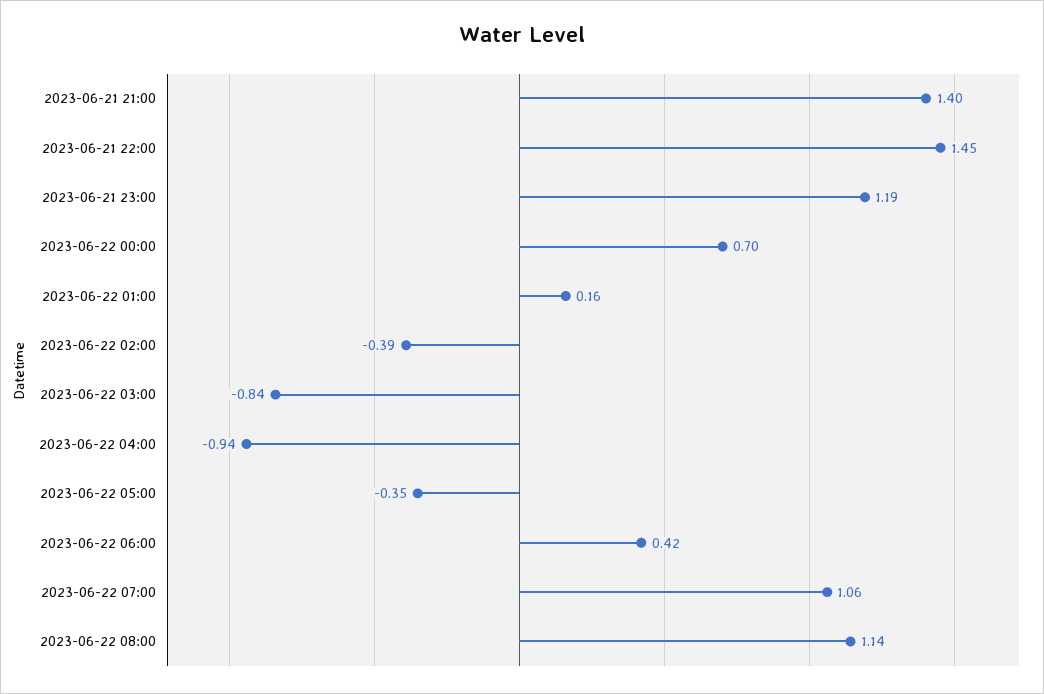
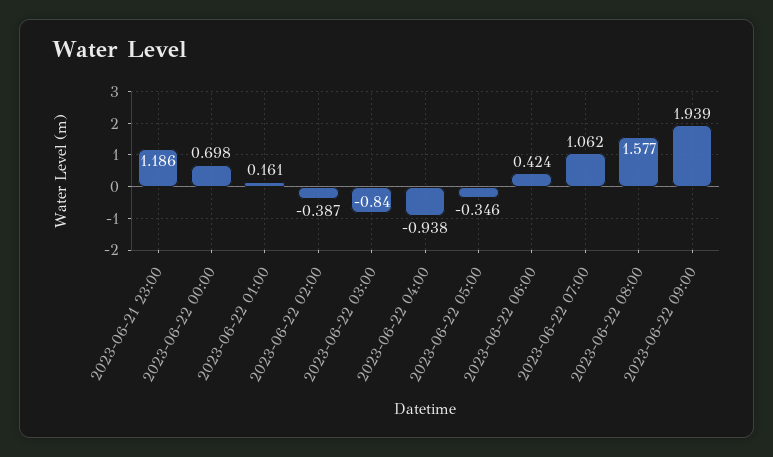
2023-06-21 21:00: 1.4 -> none
2023-06-21 22:00: 1.45 -> none
2023-06-22 08:00: 1.14 -> 1.577
2023-06-22 09:00: none -> 1.939

